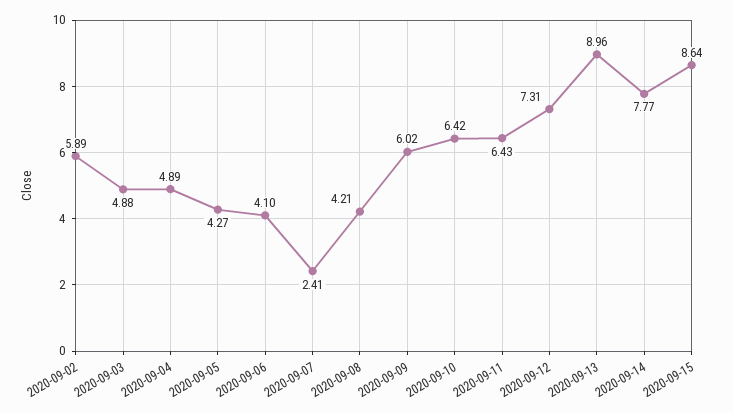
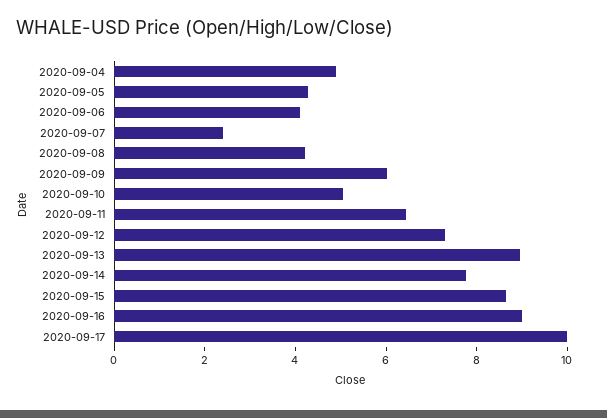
2020-09-02: 5.89 -> none
2020-09-03: 4.88 -> none
2020-09-10: 6.42 -> 5
2020-09-16: none -> 9
2020-09-17: none -> 10

